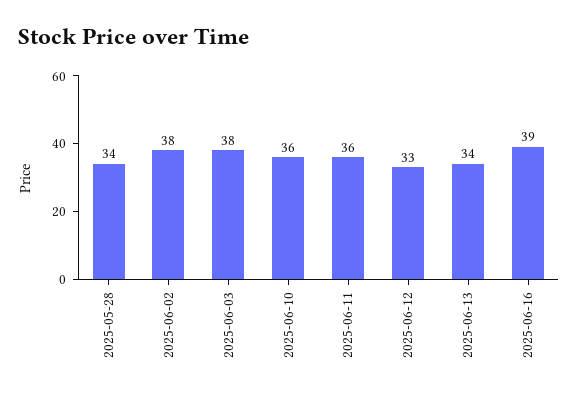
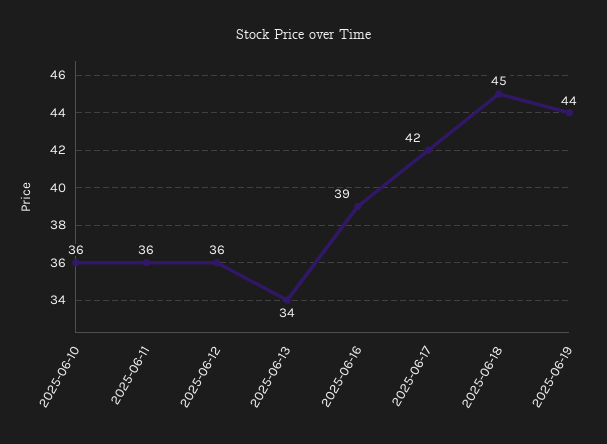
2025-05-28: 34 -> none
2025-06-02: 38 -> none
2025-06-03: 38 -> none
2025-06-12: 33 -> 36
2025-06-17: none -> 42
2025-06-18: none -> 45
2025-06-19: none -> 44

